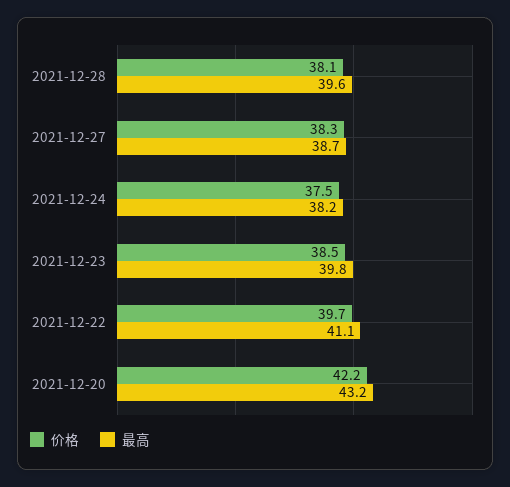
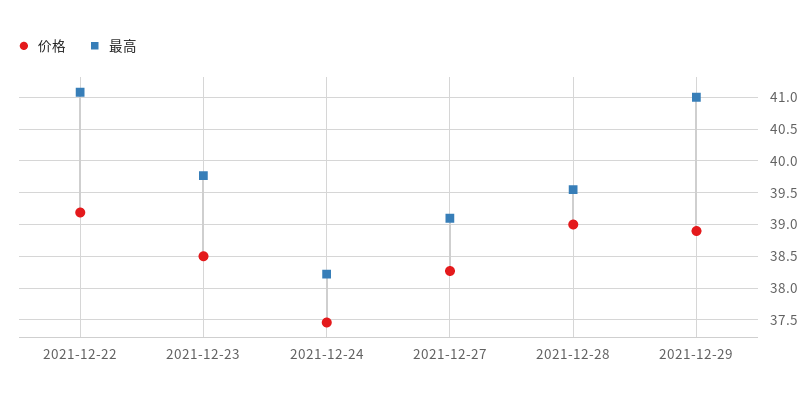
价格, 2021-12-28: 38.1 -> 39
最高, 2021-12-27: 38.7 -> 39.1
价格, 2021-12-22: 39.7 -> 39.2
价格, 2021-12-20: 42.2 -> none
最高, 2021-12-20: 43.2 -> none
价格, 2021-12-29: none -> 38.9
最高, 2021-12-29: none -> 41

